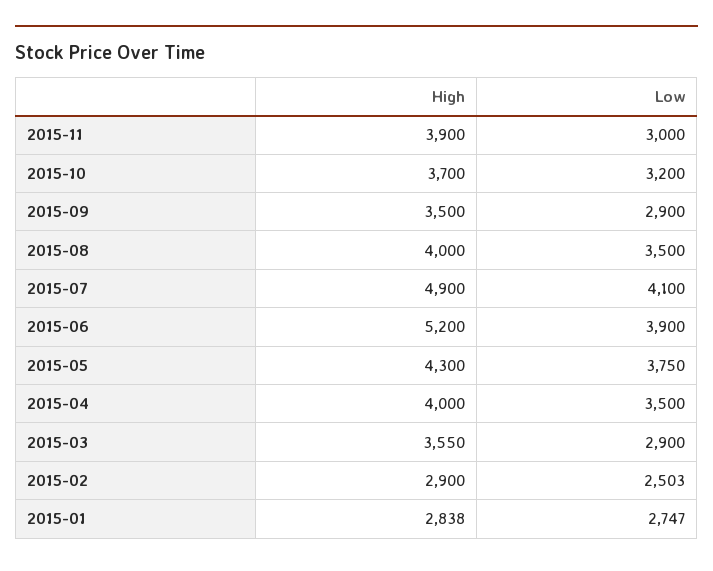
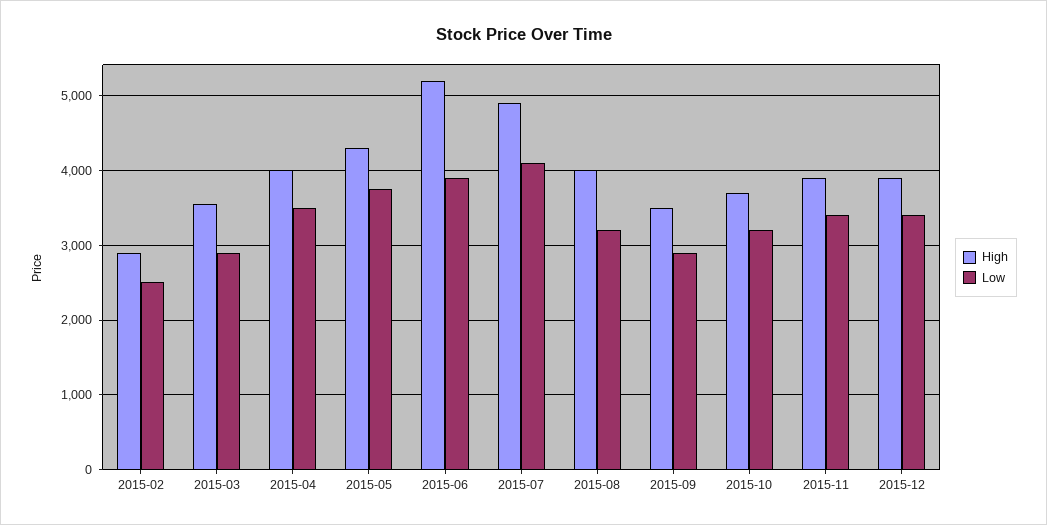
Low, 2015-11: 3000 -> 3400
Low, 2015-08: 3500 -> 3200
High, 2015-01: 2838 -> none
Low, 2015-01: 2747 -> none
High, 2015-12: none -> 3900
Low, 2015-12: none -> 3400

